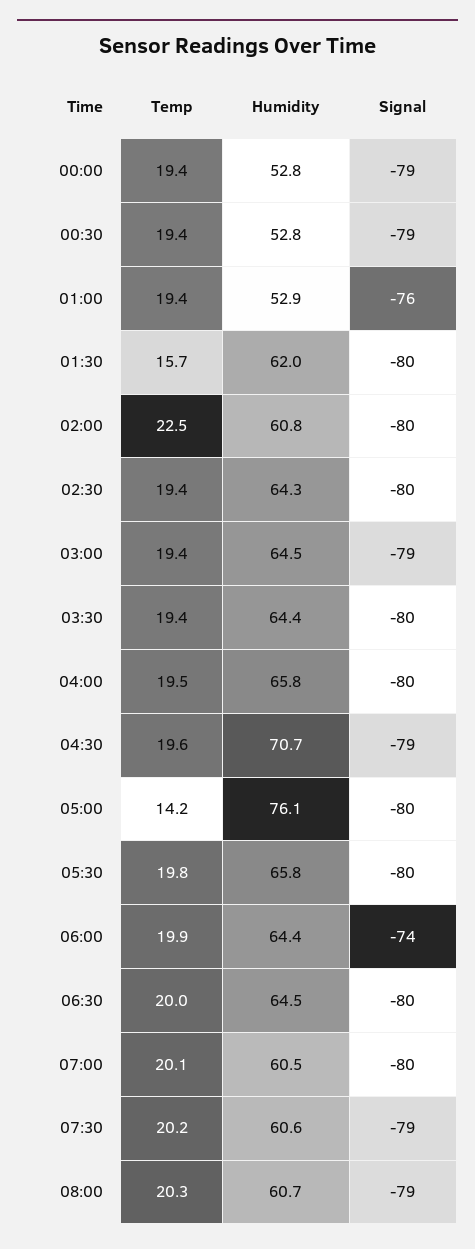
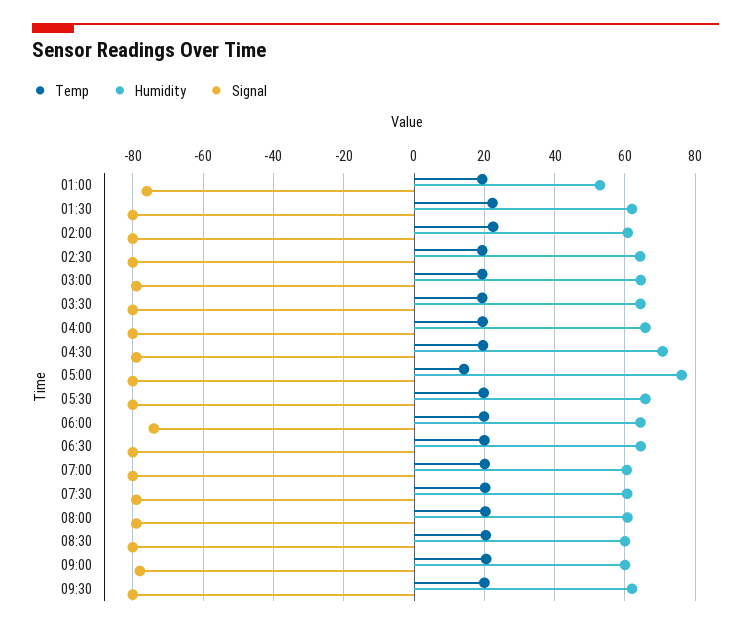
Temp, 00:00: 19.4 -> none
Humidity, 00:00: 52.8 -> none
Signal, 00:00: -79 -> none
Temp, 00:30: 19.4 -> none
Humidity, 00:30: 52.8 -> none
Signal, 00:30: -79 -> none
Temp, 01:30: 15.7 -> 22
Temp, 08:30: none -> 20
Humidity, 08:30: none -> 60
Signal, 08:30: none -> -80
Temp, 09:00: none -> 20
Humidity, 09:00: none -> 60
Signal, 09:00: none -> -78
Temp, 09:30: none -> 20
Humidity, 09:30: none -> 62
Signal, 09:30: none -> -80

